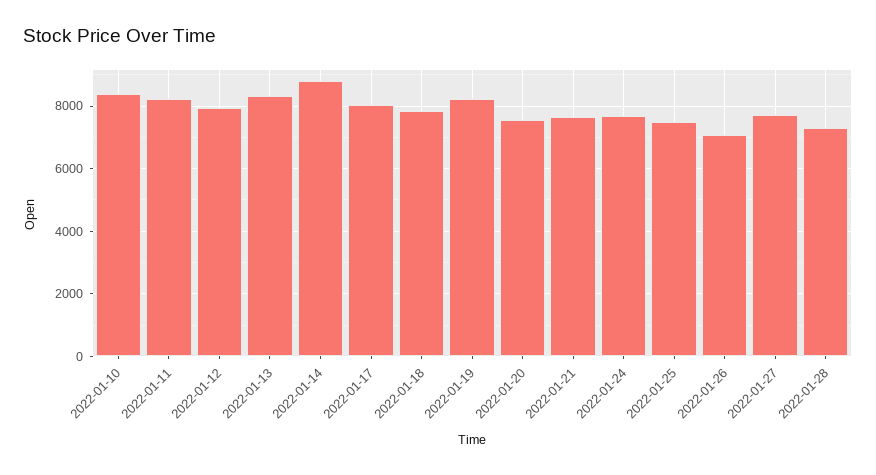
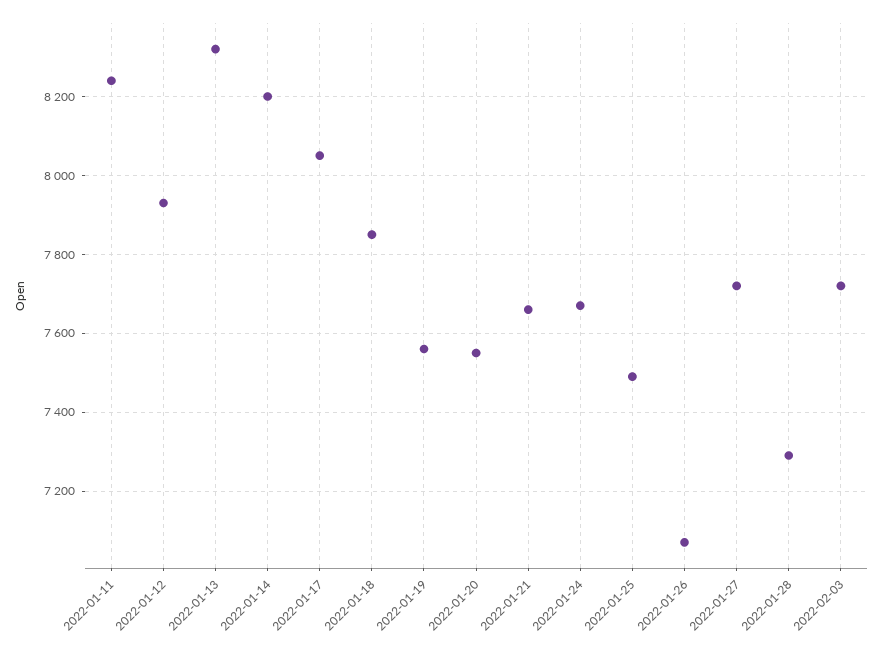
2022-01-10: 8400 -> none
2022-01-14: 8800 -> 8200
2022-01-19: 8200 -> 7560
2022-02-03: none -> 7720

